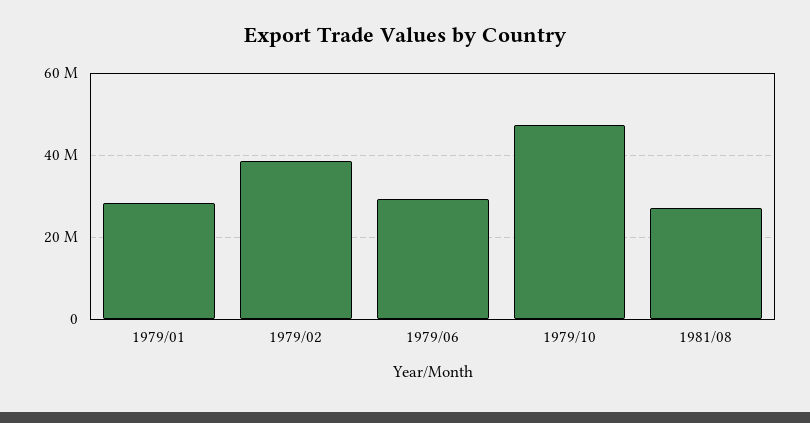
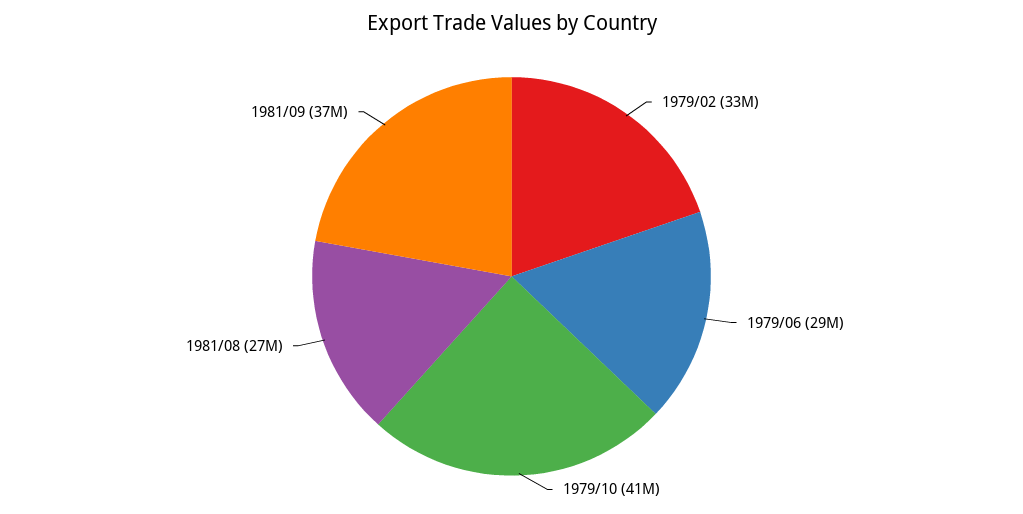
1979/01: 28000000 -> none
1979/02: 38000000 -> 33000000
1979/10: 48000000 -> 41000000
1981/09: none -> 37000000

